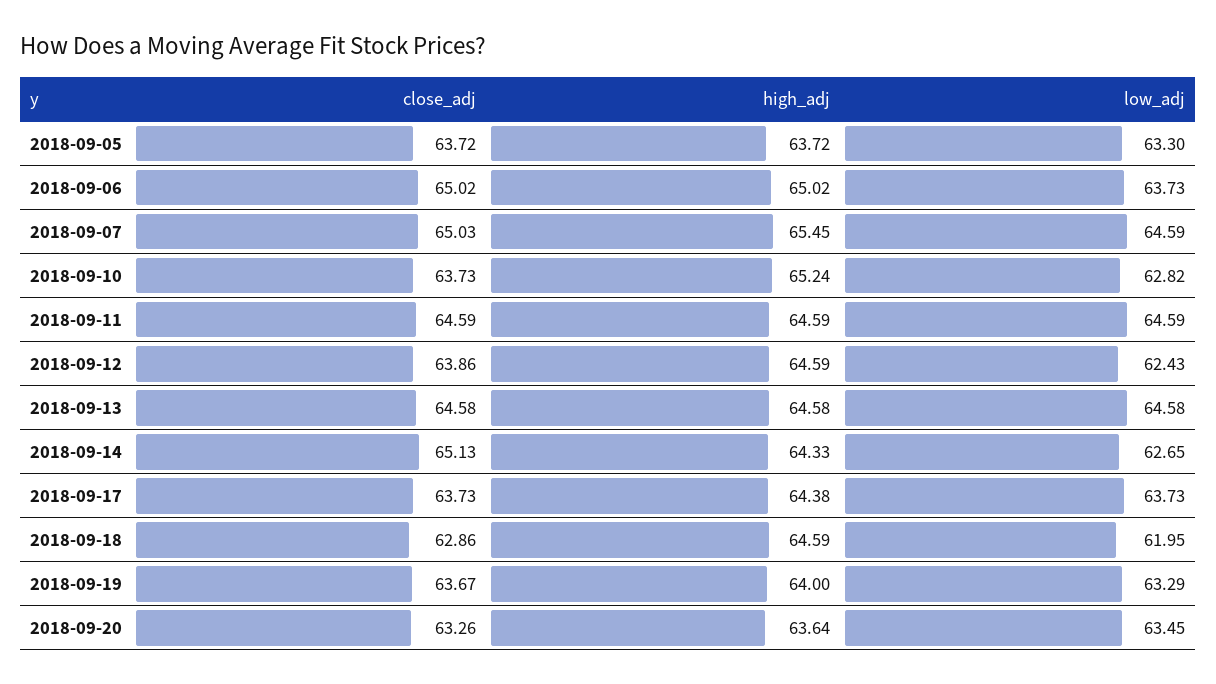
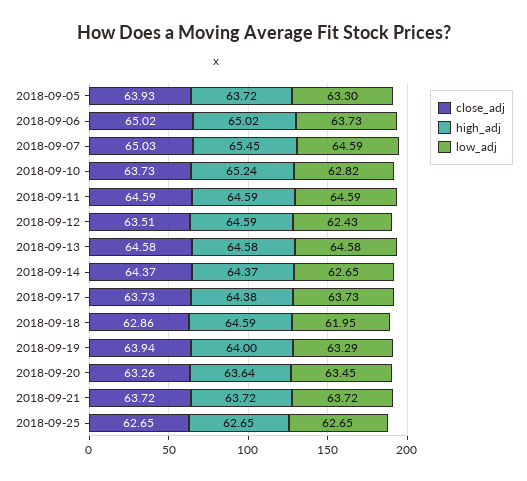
close_adj, 2018-09-05: 63.72 -> 63.93
close_adj, 2018-09-12: 63.86 -> 63.51
close_adj, 2018-09-14: 65.13 -> 64.37
high_adj, 2018-09-14: 64.33 -> 64.37
close_adj, 2018-09-19: 63.67 -> 63.94
close_adj, 2018-09-21: none -> 63.72
high_adj, 2018-09-21: none -> 63.72
low_adj, 2018-09-21: none -> 63.72
close_adj, 2018-09-25: none -> 62.65
high_adj, 2018-09-25: none -> 62.65
low_adj, 2018-09-25: none -> 62.65

